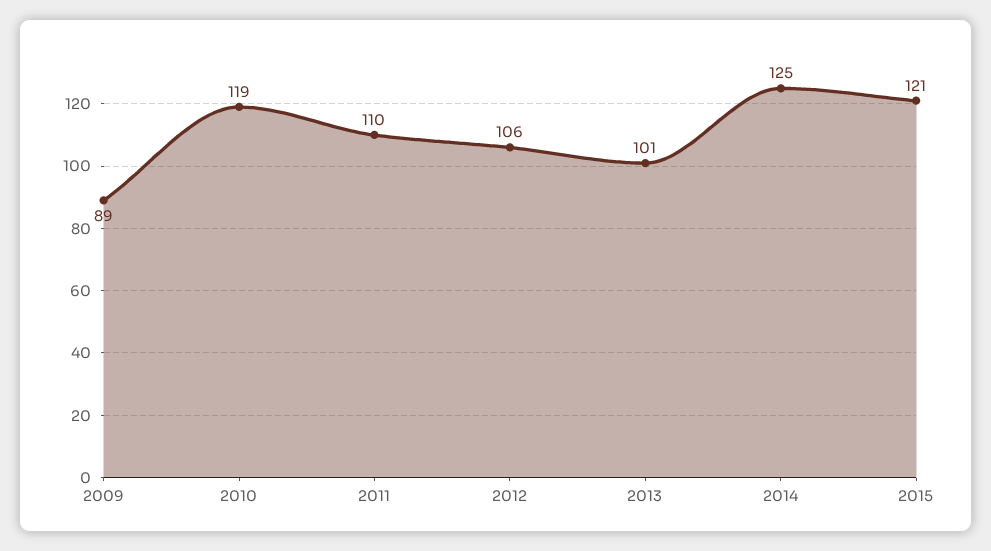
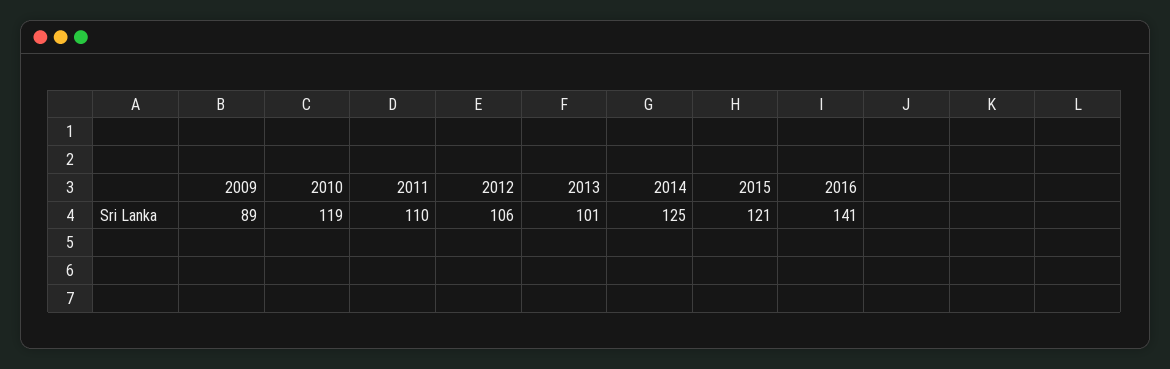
2016: none -> 141

